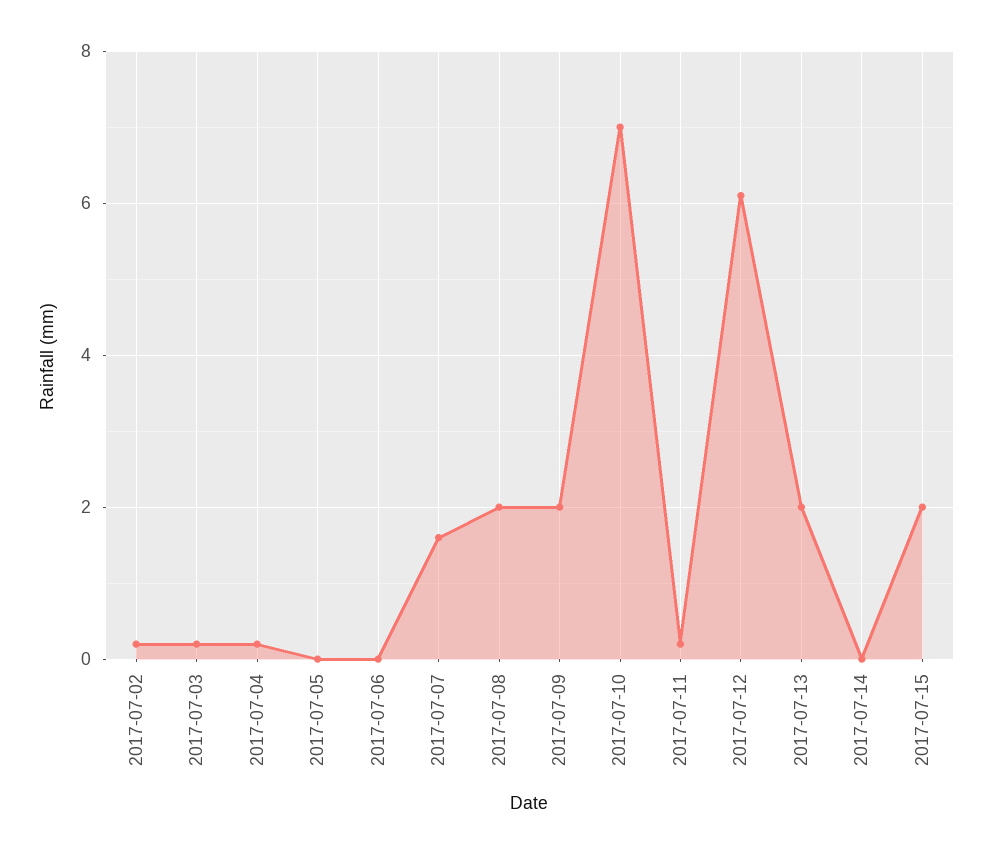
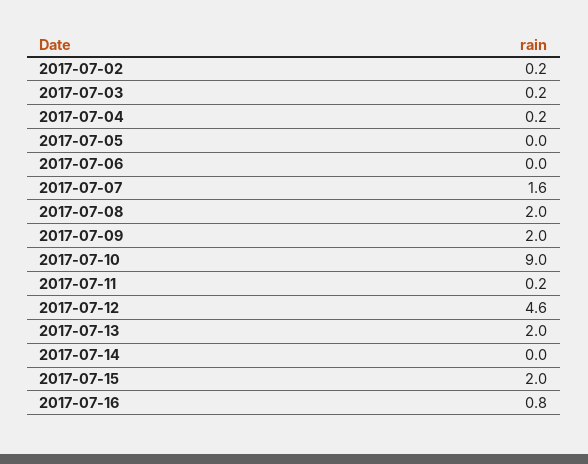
2017-07-10: 7 -> 9
2017-07-12: 6 -> 4.6
2017-07-16: none -> 0.8

